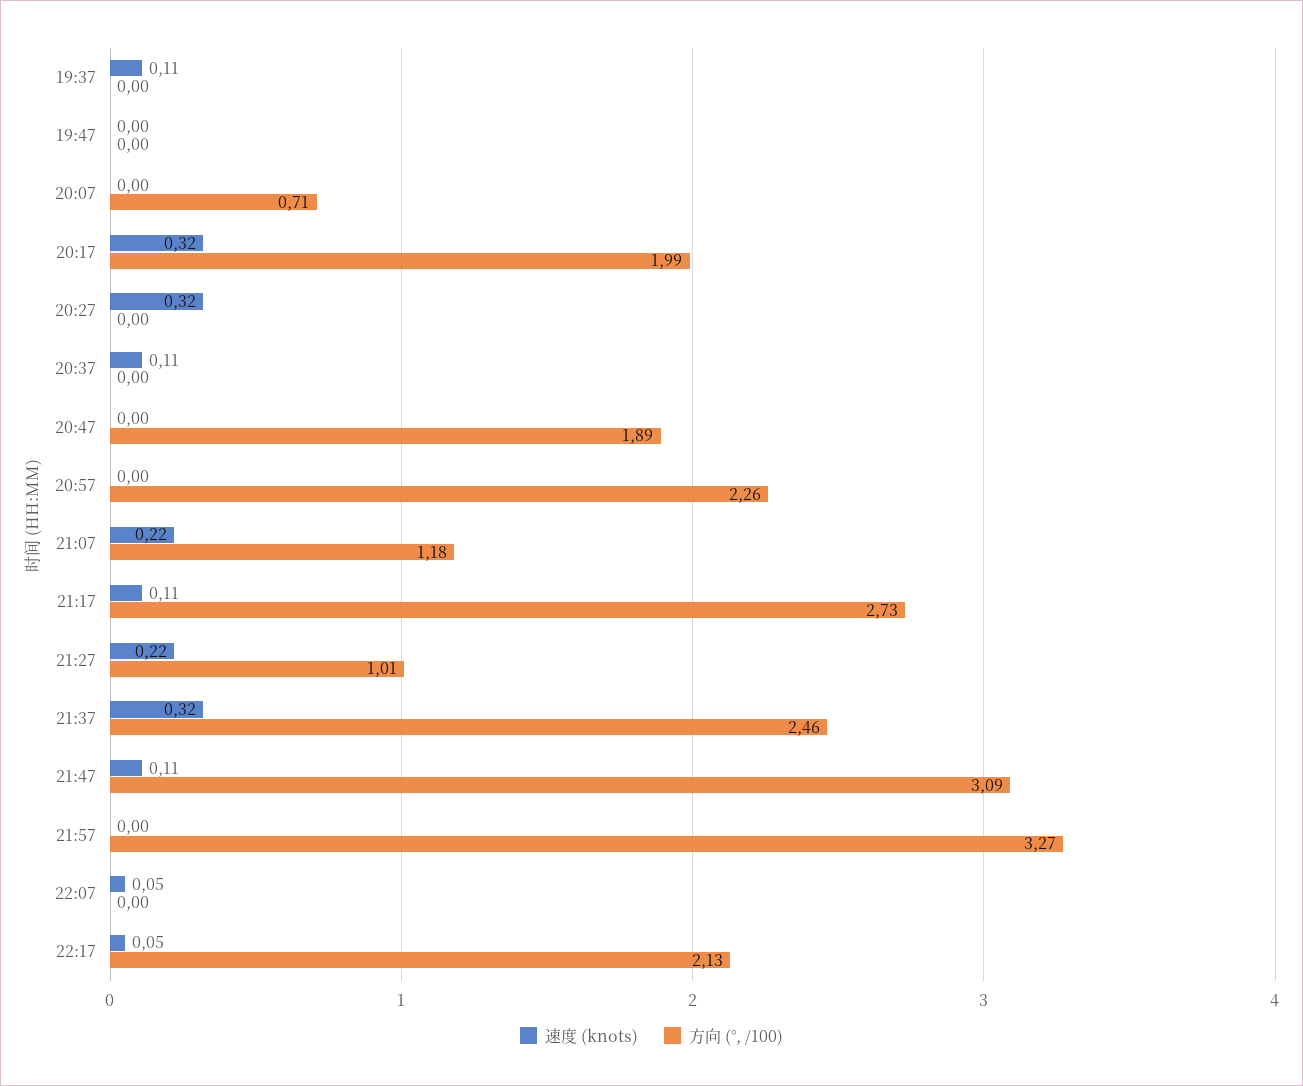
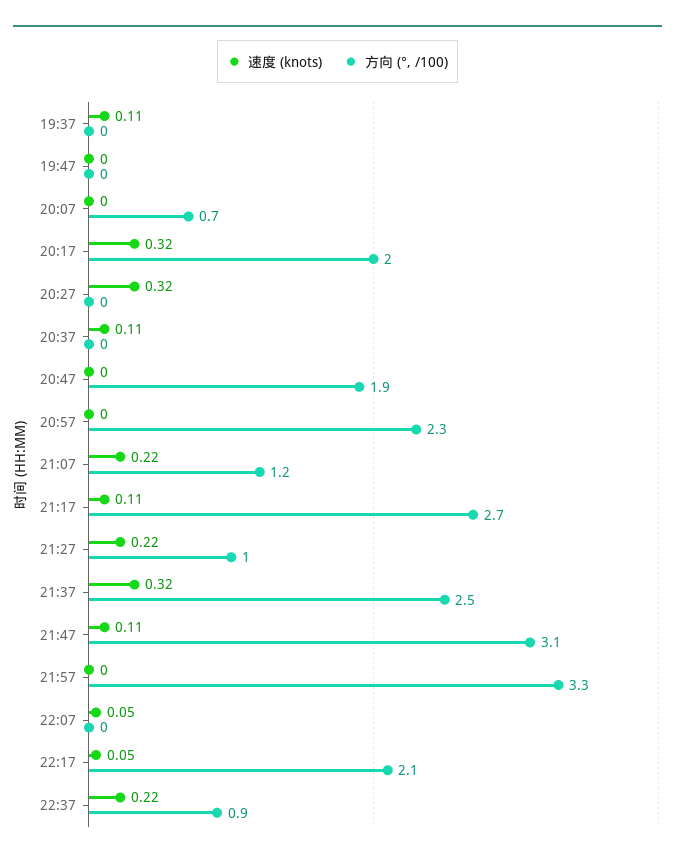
速度 (knots), 22:37: none -> 0.22
方向 (°, /100), 22:37: none -> 0.9

